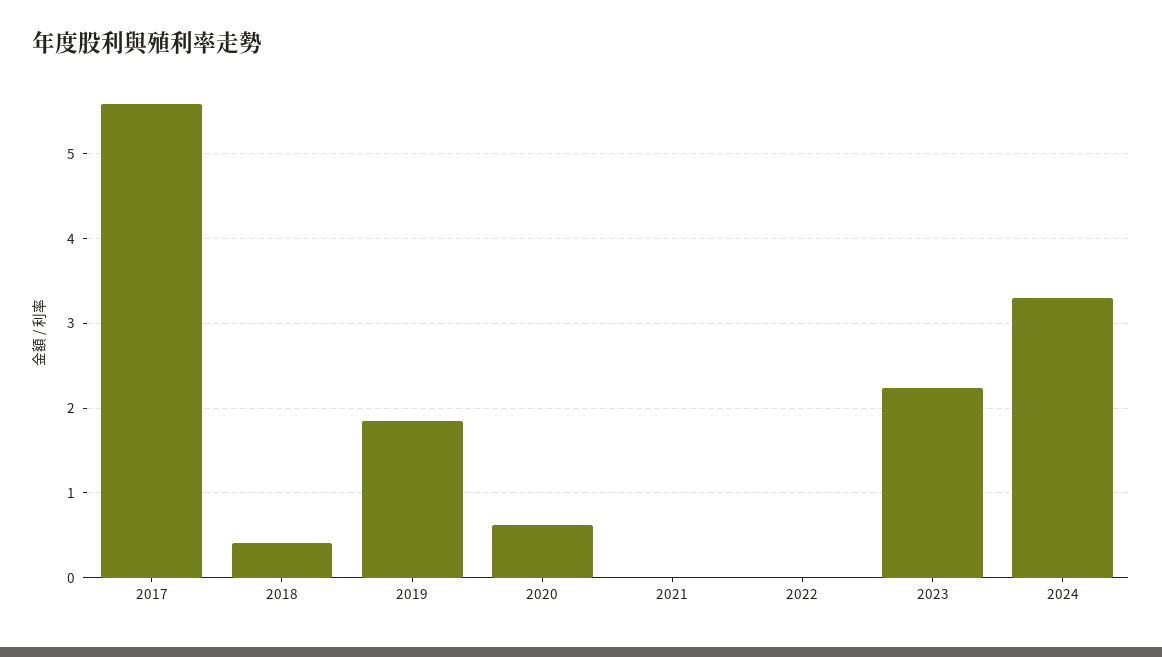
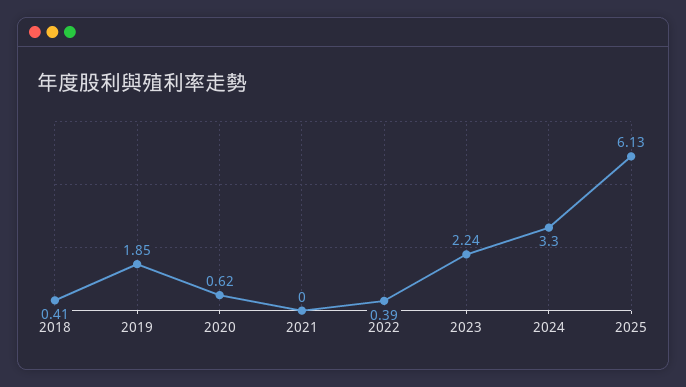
2017: 5.6 -> none
2022: 0 -> 0.39
2025: none -> 6.13

